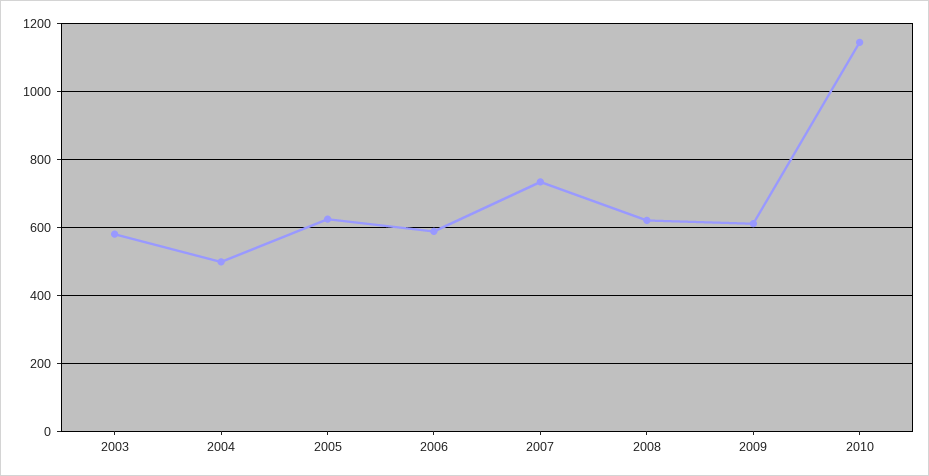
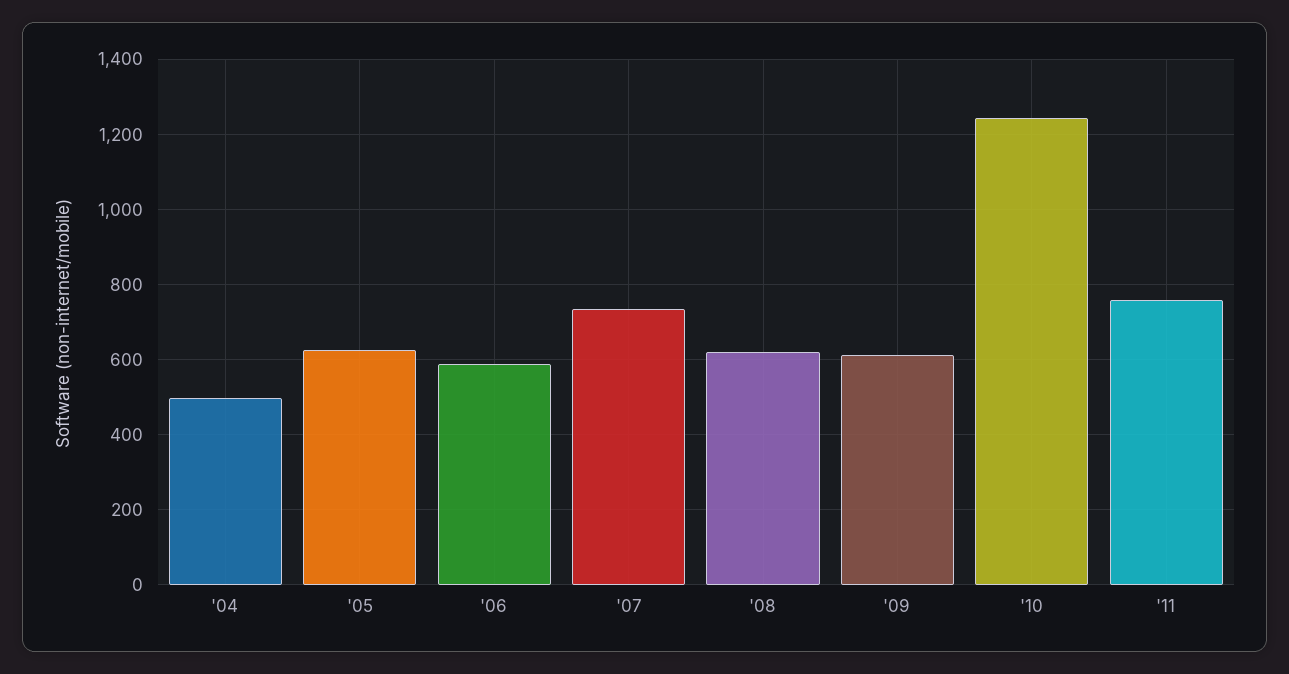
2003: 580 -> none
2010: 1140 -> 1240
'11: none -> 760

